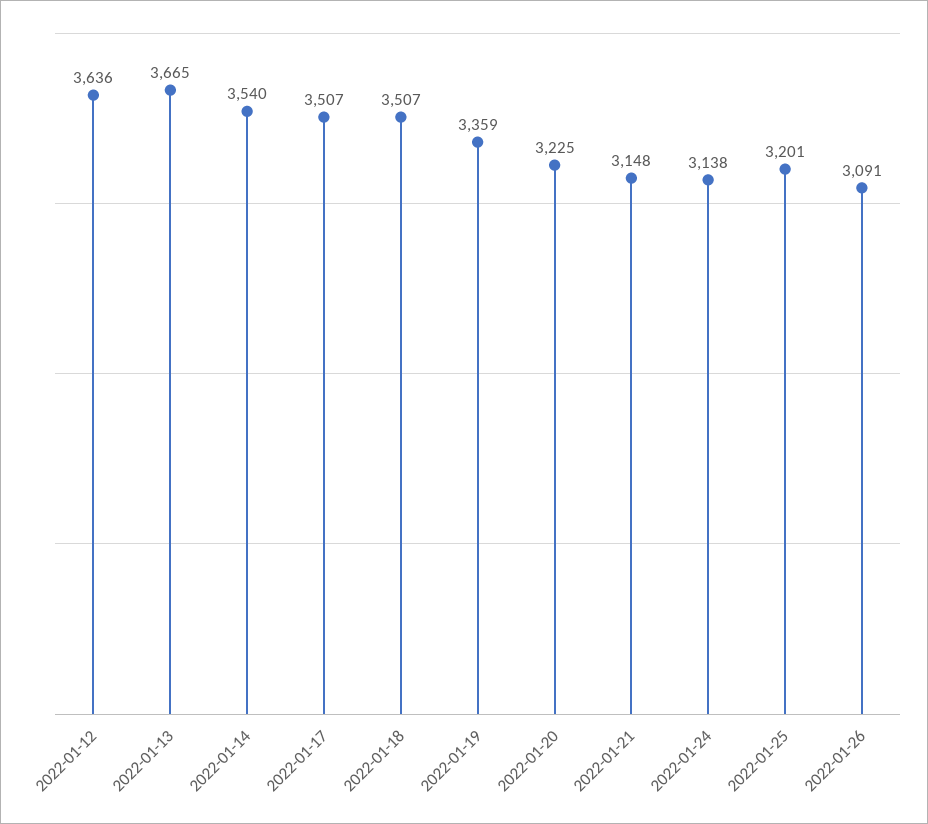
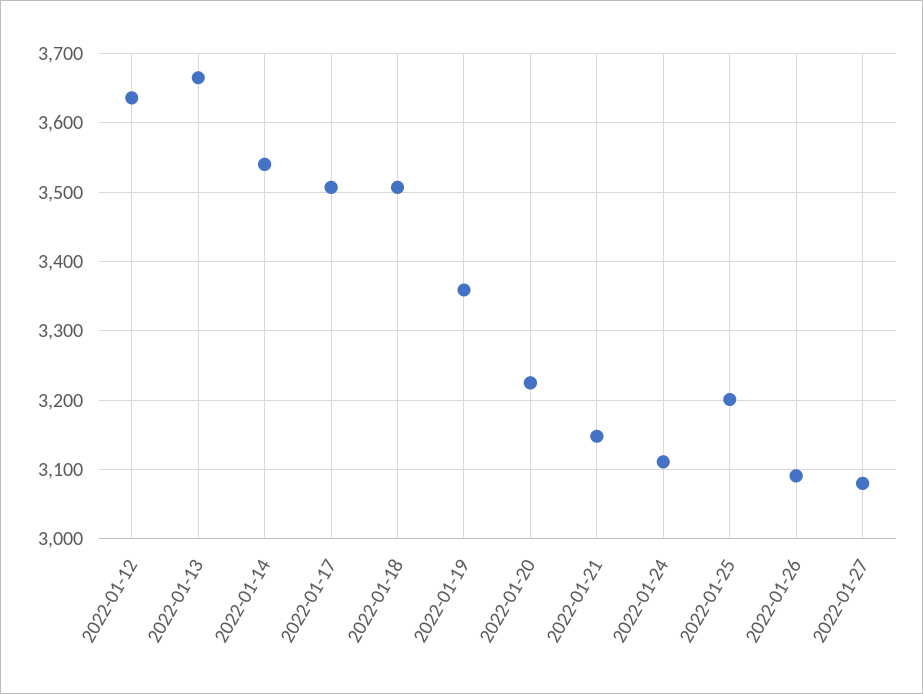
2022-01-24: 3138 -> 3110
2022-01-27: none -> 3080

